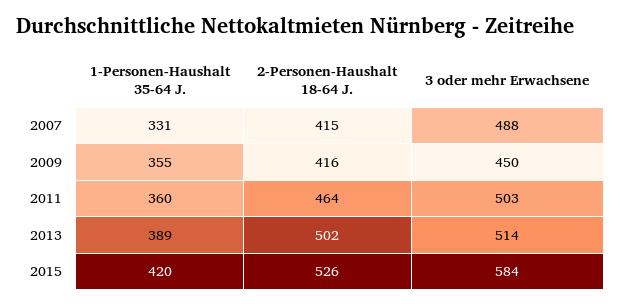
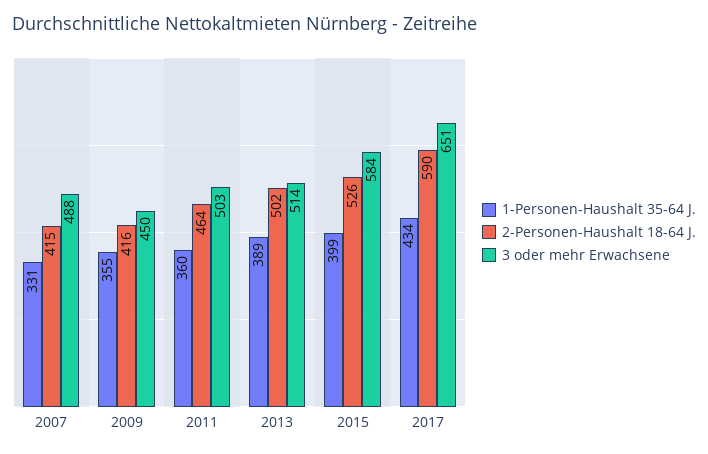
1-Personen-Haushalt 35-64 J., 2015: 420 -> 399
1-Personen-Haushalt 35-64 J., 2017: none -> 434
2-Personen-Haushalt 18-64 J., 2017: none -> 590
3 oder mehr Erwachsene, 2017: none -> 651

